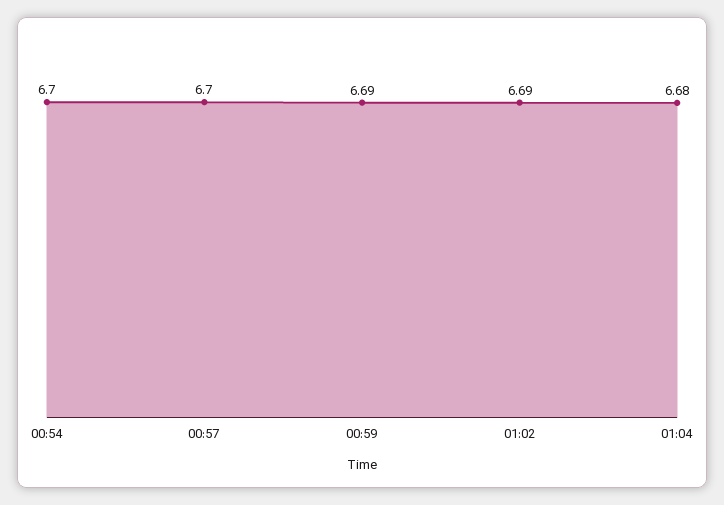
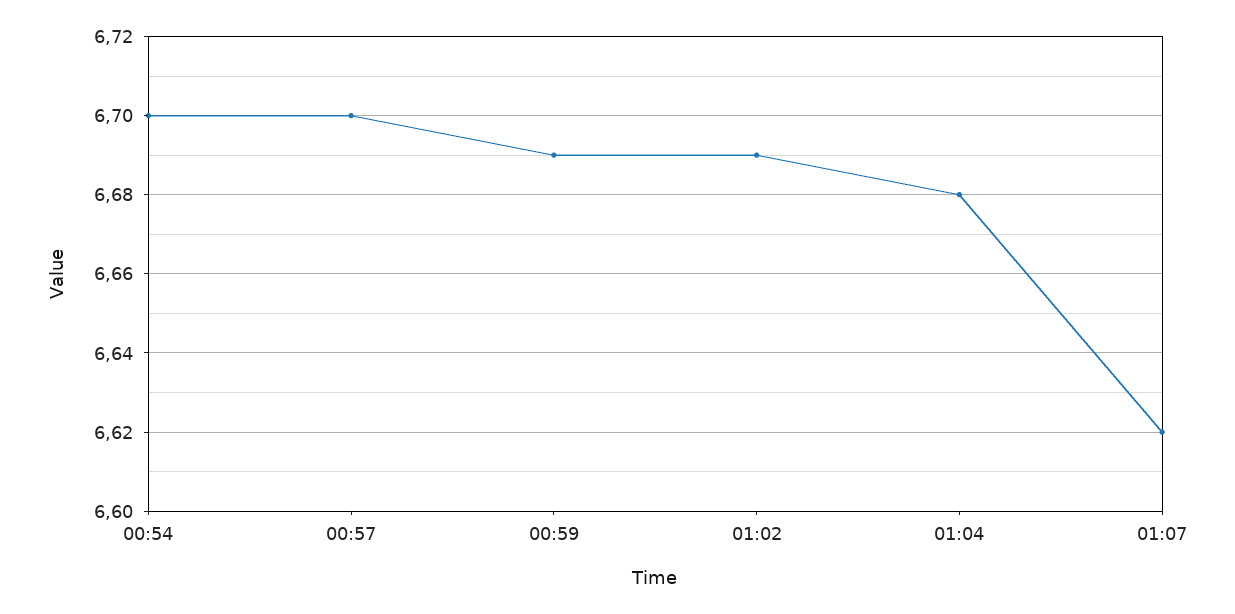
01:07: none -> 6.62

